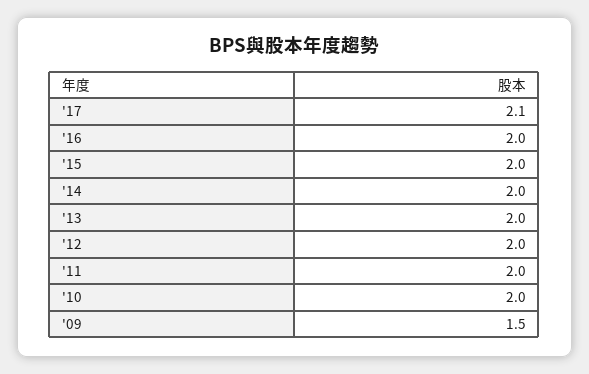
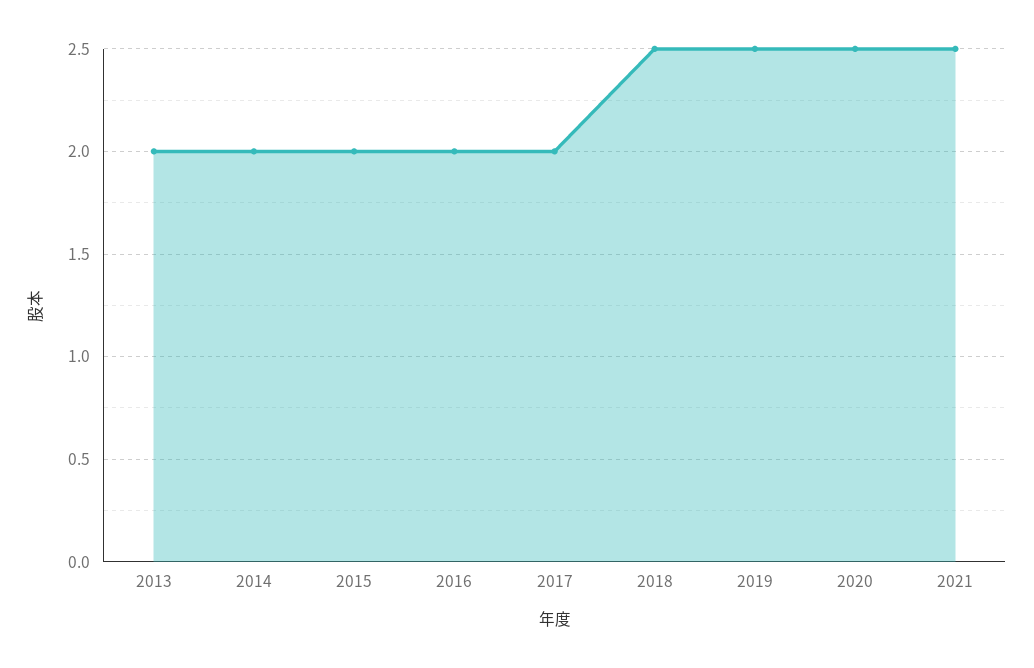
'17: 2.1 -> 2
'12: 2 -> none
'11: 2 -> none
'10: 2 -> none
'09: 1.5 -> none
2018: none -> 2.5
2019: none -> 2.5
2020: none -> 2.5
2021: none -> 2.5

